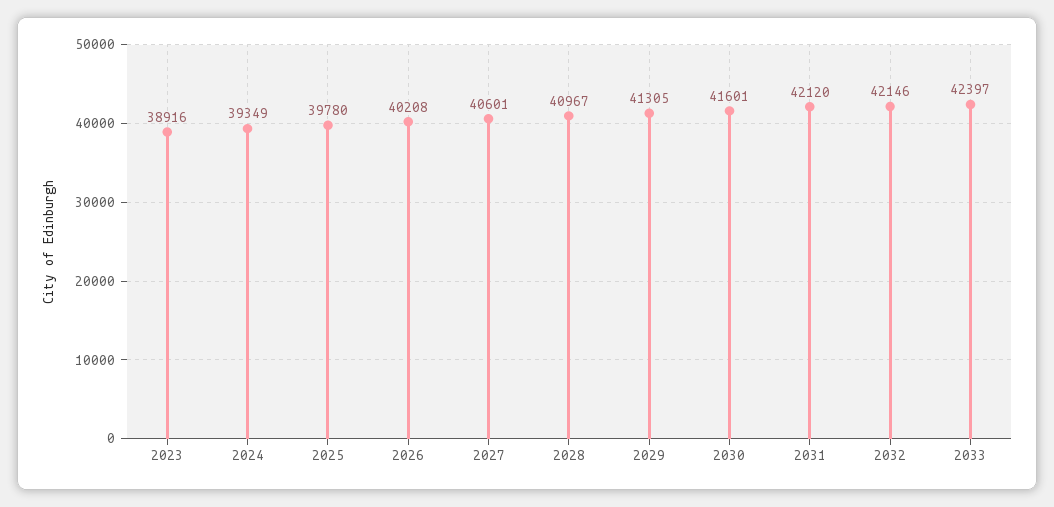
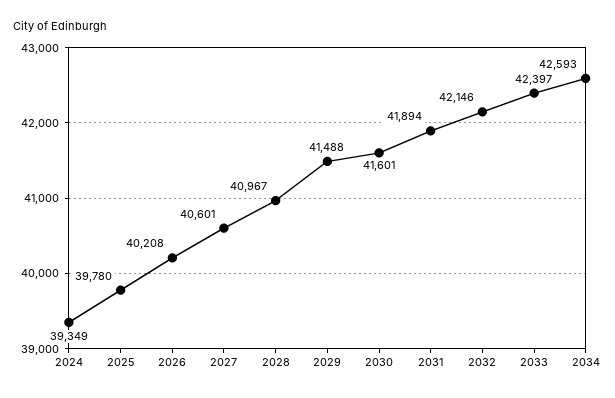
2023: 38916 -> none
2029: 41305 -> 41488
2031: 42120 -> 41894
2034: none -> 42593

